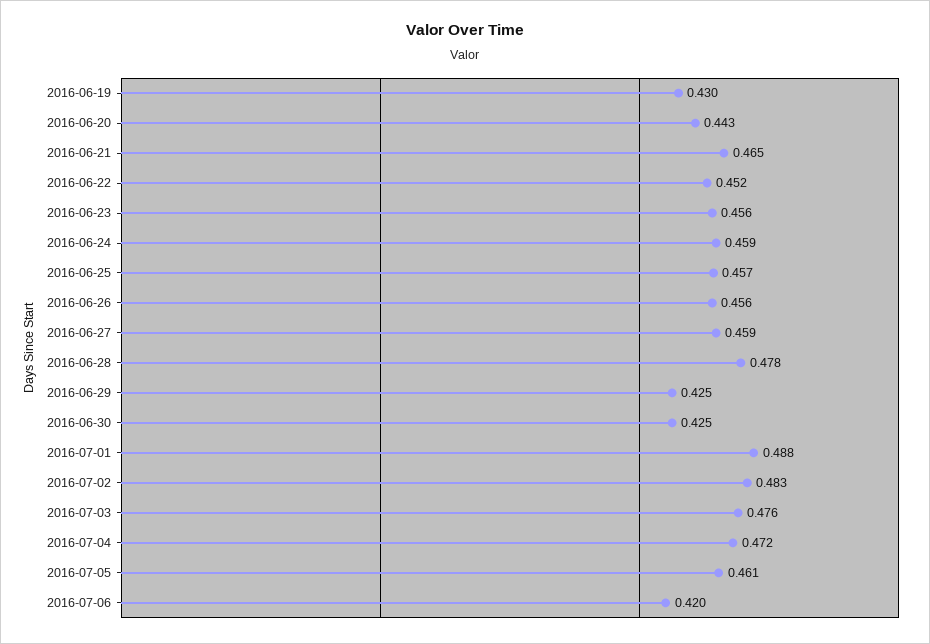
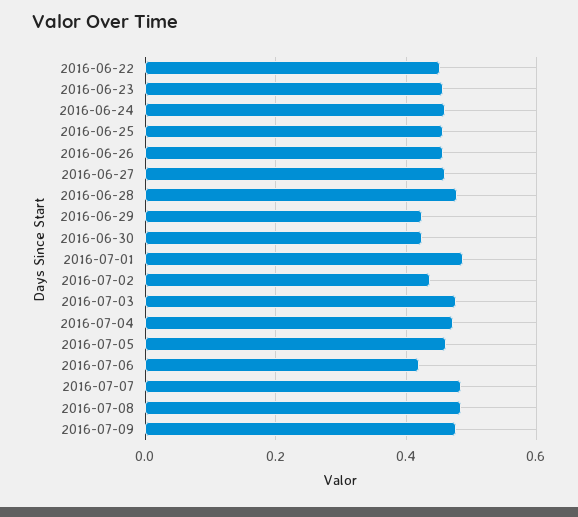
2016-06-19: 0.43 -> none
2016-06-20: 0.443 -> none
2016-06-21: 0.465 -> none
2016-07-02: 0.483 -> 0.44
2016-07-07: none -> 0.48
2016-07-08: none -> 0.48
2016-07-09: none -> 0.48

